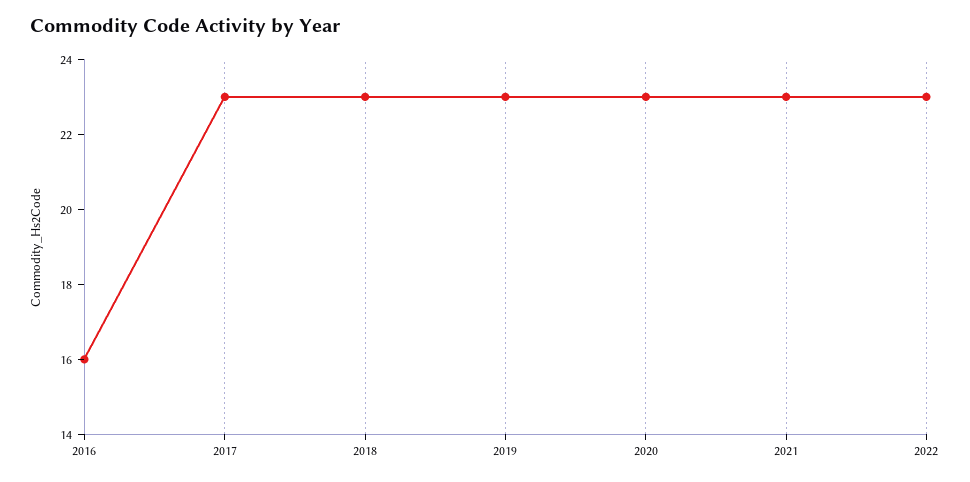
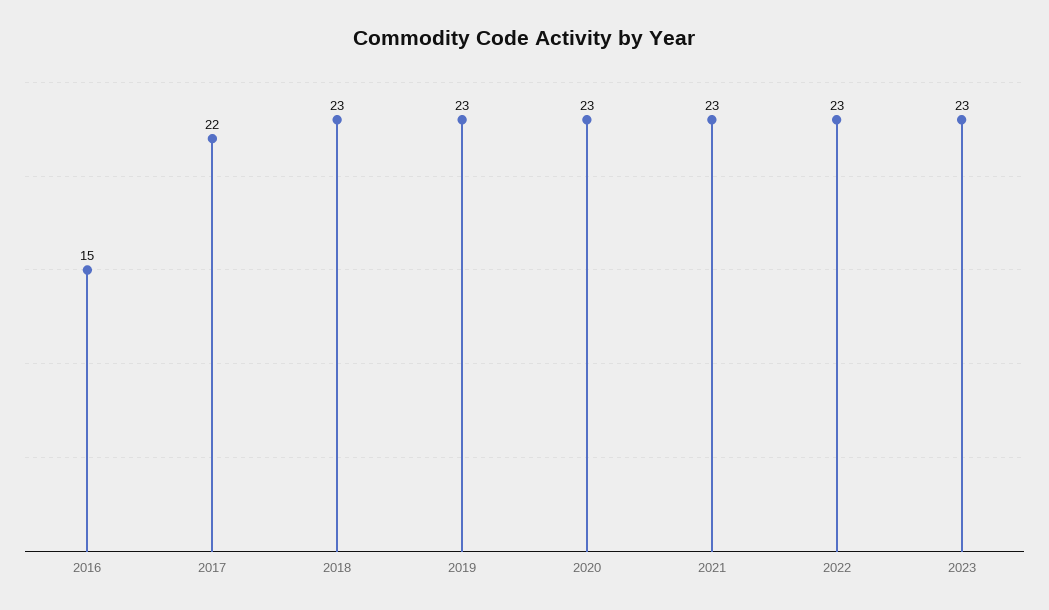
2016: 16 -> 15
2017: 23 -> 22
2023: none -> 23

